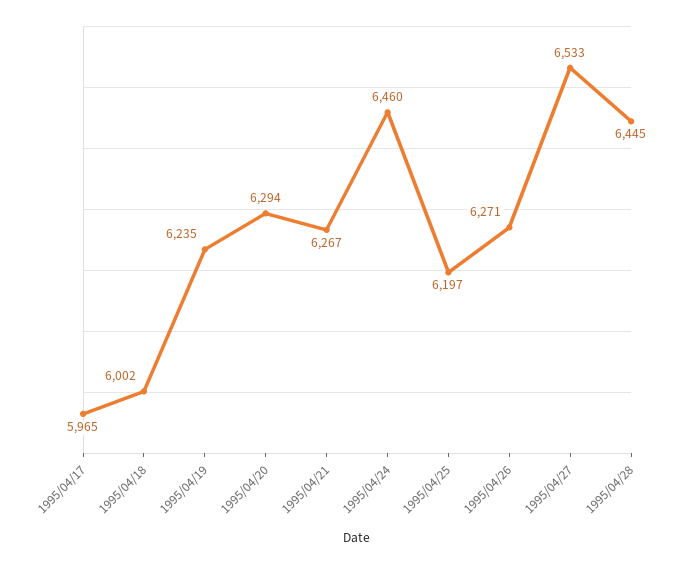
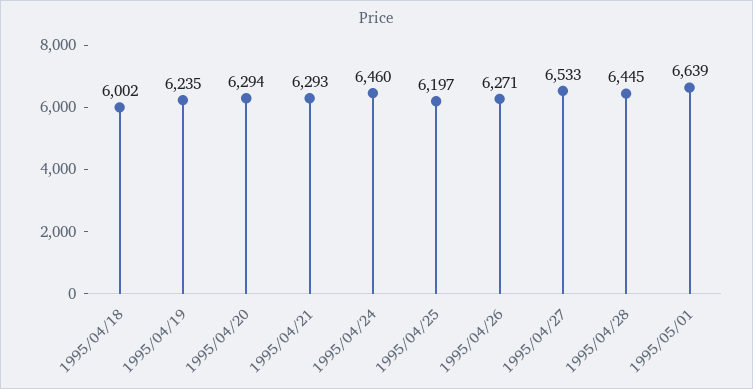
1995/04/17: 5965 -> none
1995/04/21: 6267 -> 6293
1995/05/01: none -> 6639

